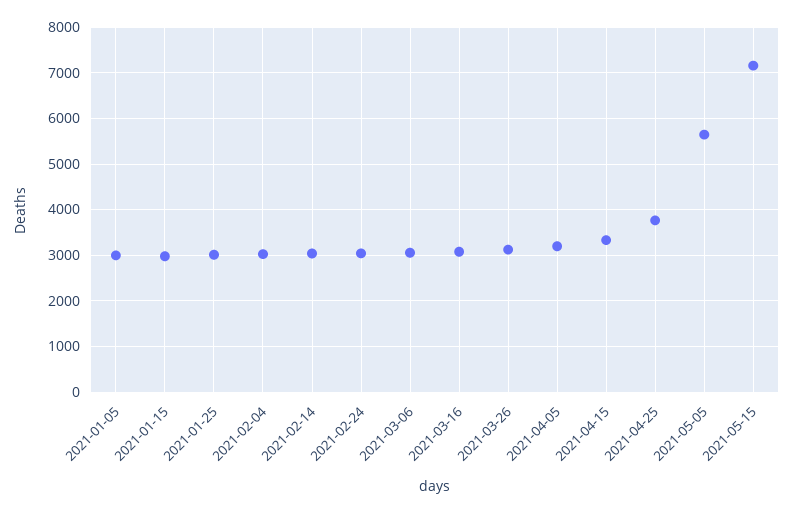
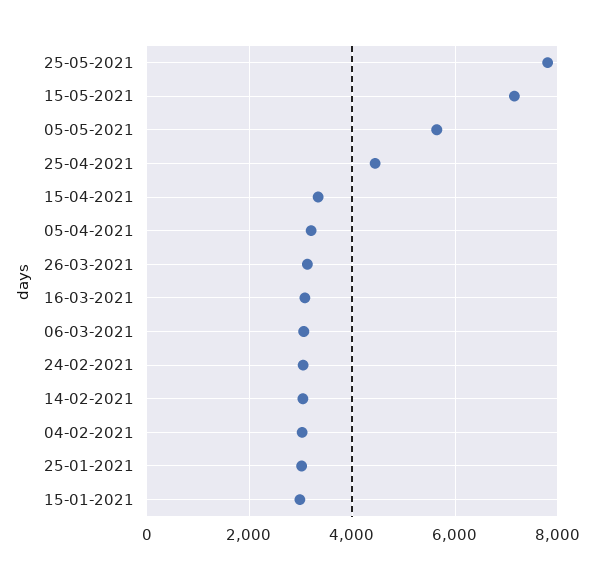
2021-01-05: 3000 -> none
2021-04-25: 3800 -> 4400
25-05-2021: none -> 7800

